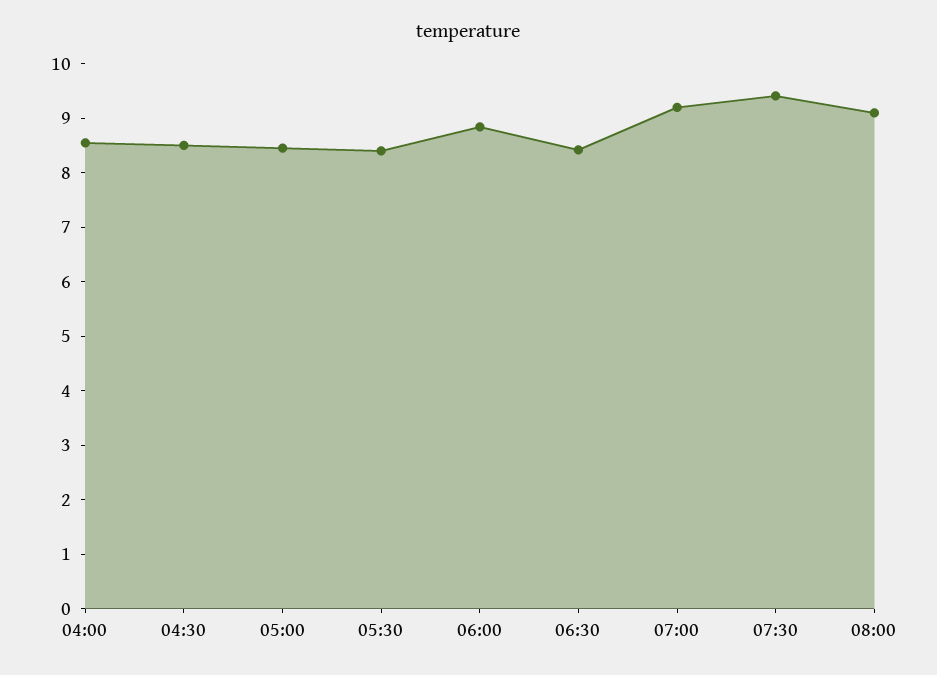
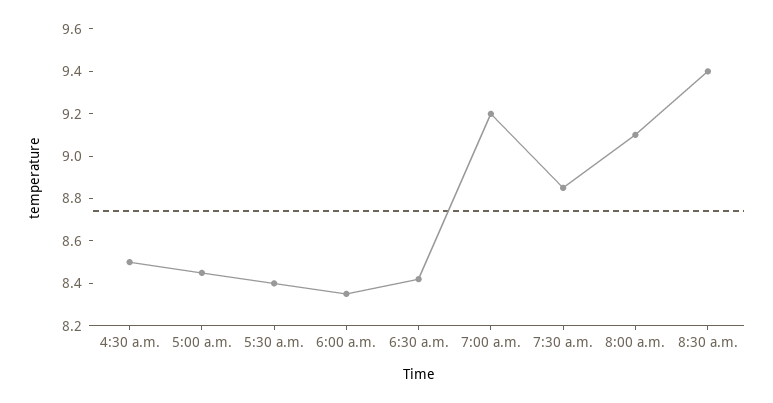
04:00: 8.6 -> none
06:00: 8.8 -> 8.35
07:30: 9.4 -> 8.85
8:30 a.m.: none -> 9.4

